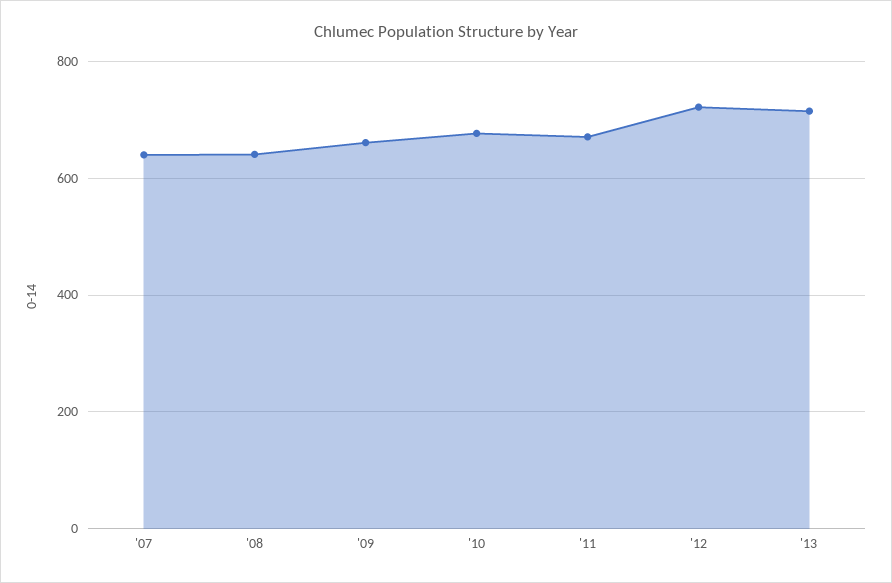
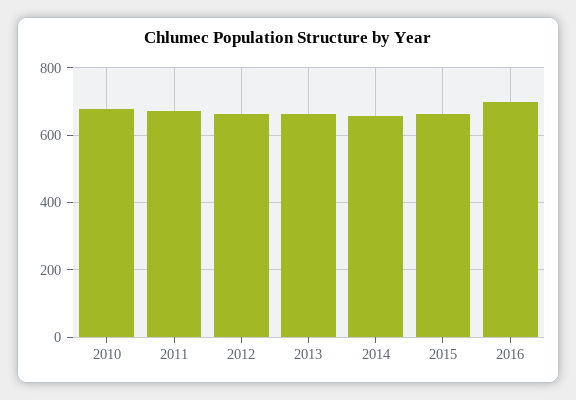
'07: 640 -> none
'08: 640 -> none
'09: 660 -> none
'12: 720 -> 660
'13: 720 -> 660
2014: none -> 660
2015: none -> 660
2016: none -> 700

